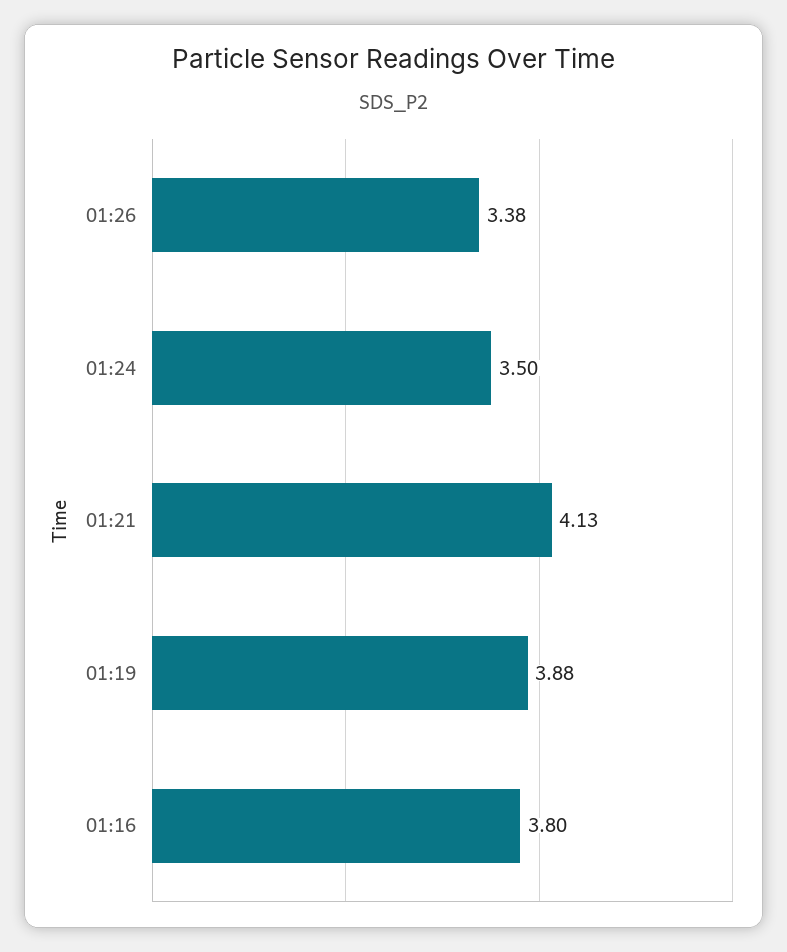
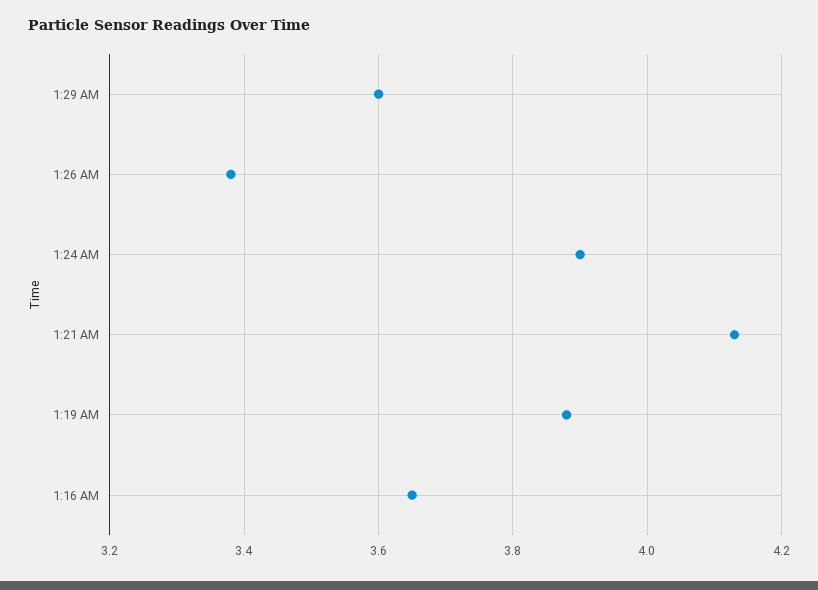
01:24: 3.5 -> 3.9
01:16: 3.8 -> 3.65
1:29 AM: none -> 3.6

